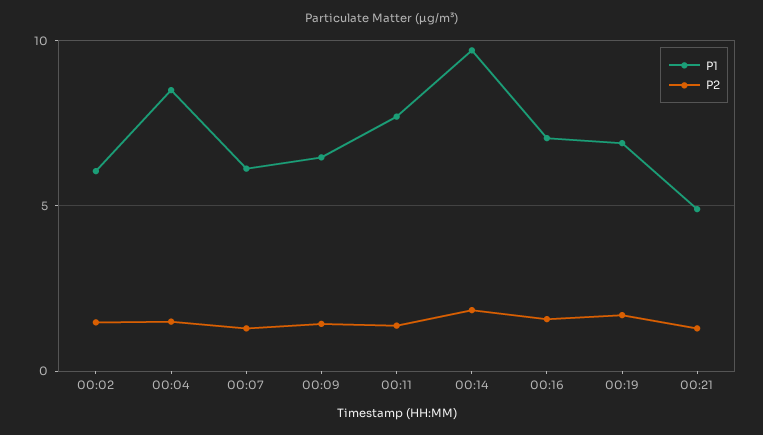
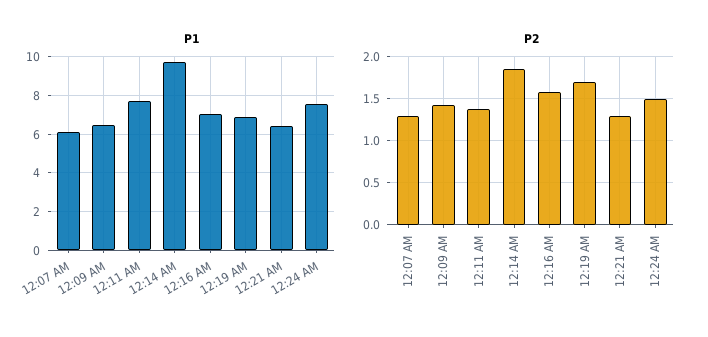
P1, 00:02: 6 -> none
P2, 00:02: 1.5 -> none
P1, 00:04: 8.5 -> none
P2, 00:04: 1.5 -> none
P1, 00:21: 5 -> 6.5
P1, 12:24 AM: none -> 7.5
P2, 12:24 AM: none -> 1.5

